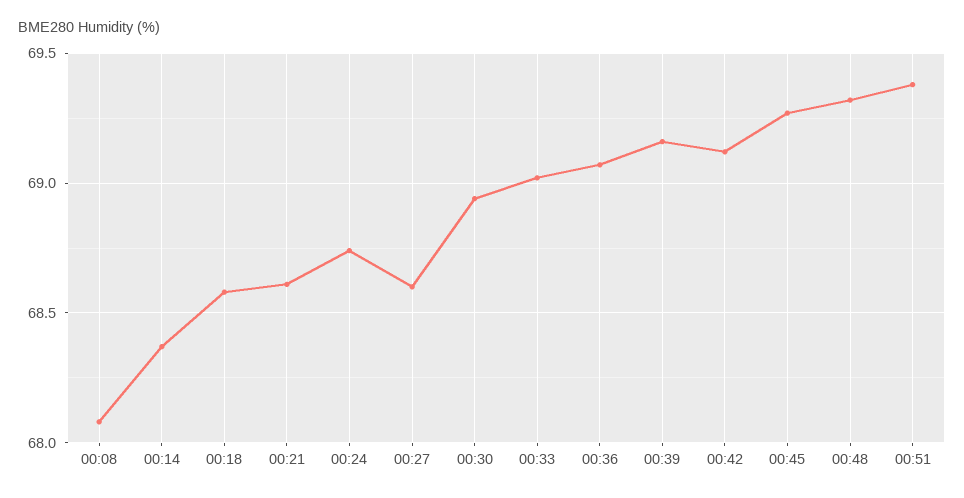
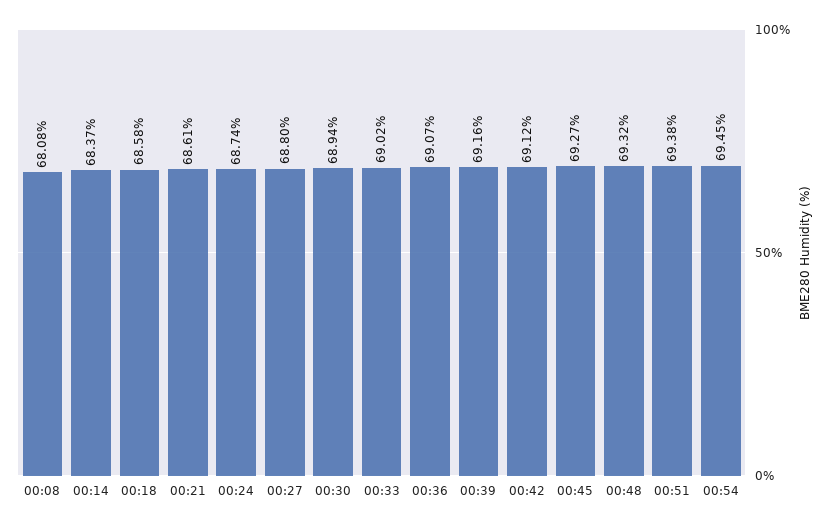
00:27: 68.6 -> 68.8
00:54: none -> 69.45

